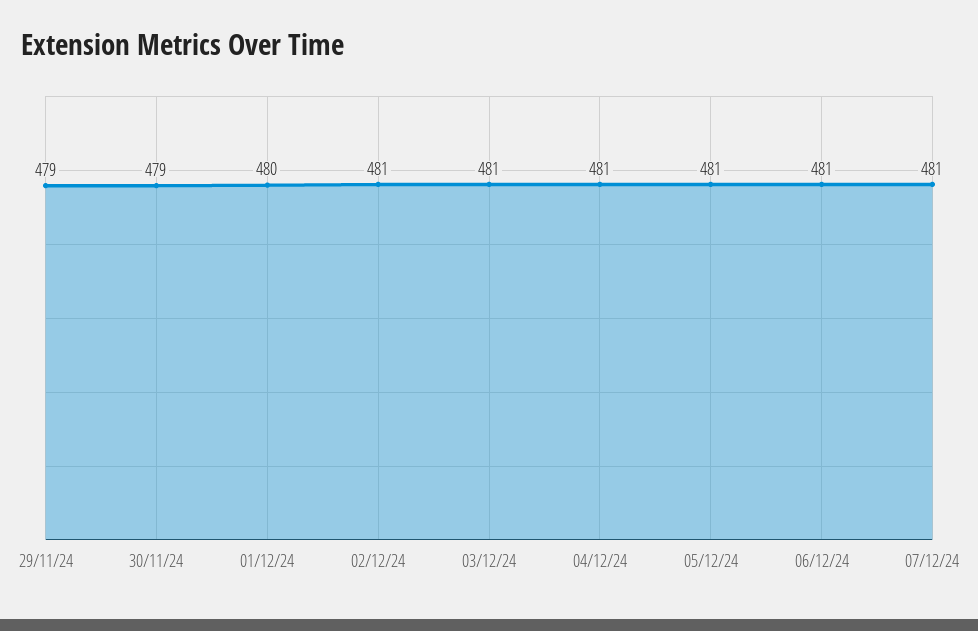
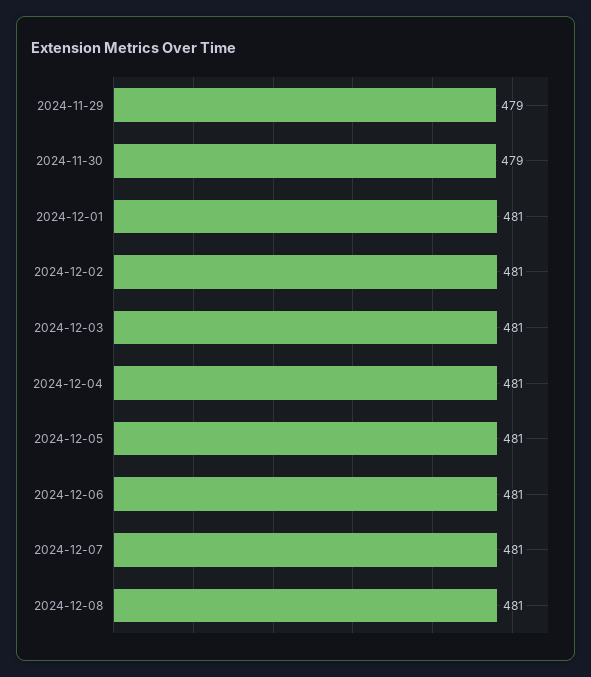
01/12/24: 480 -> 481
2024-12-08: none -> 481

